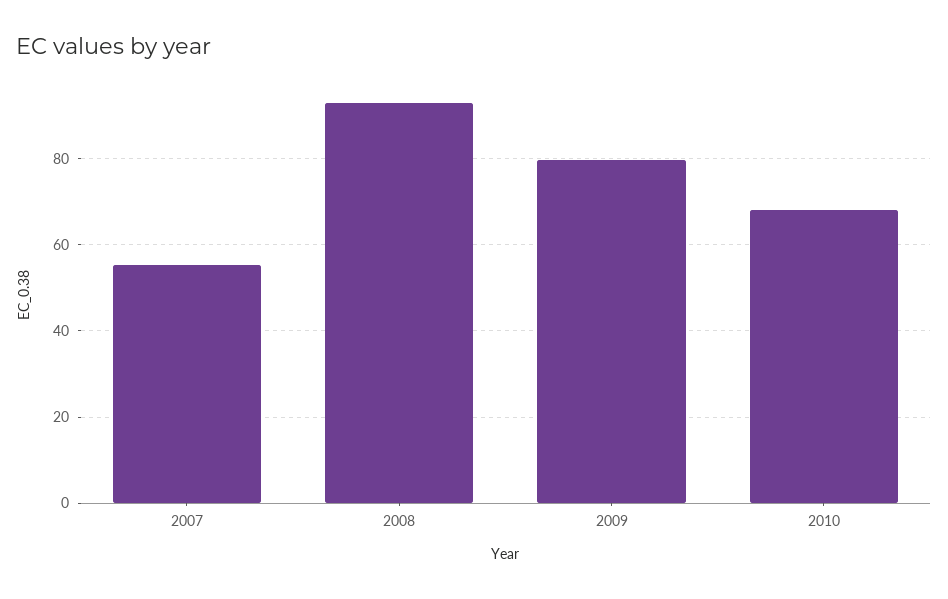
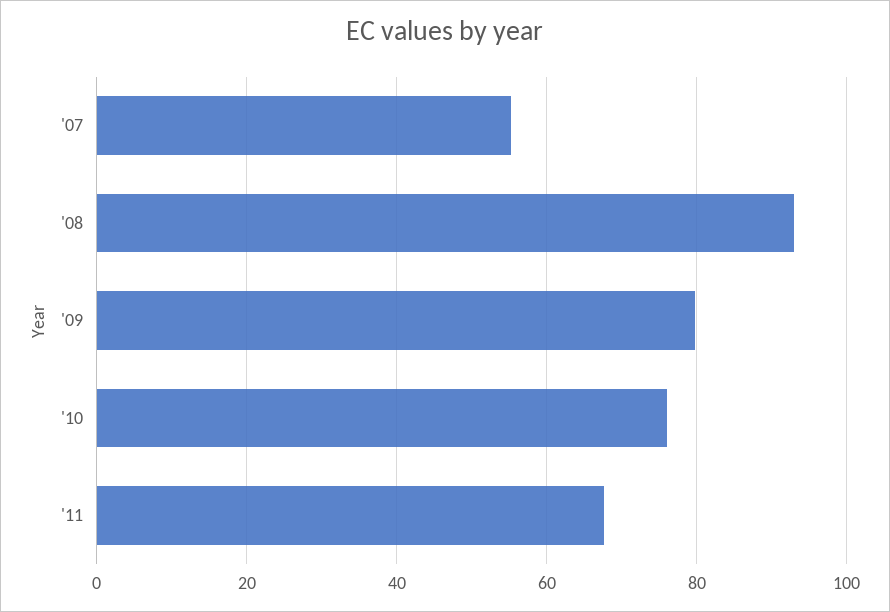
2010: 68 -> 76
'11: none -> 68

